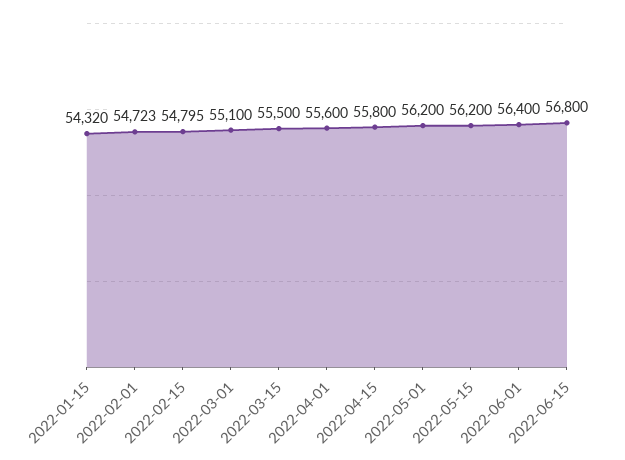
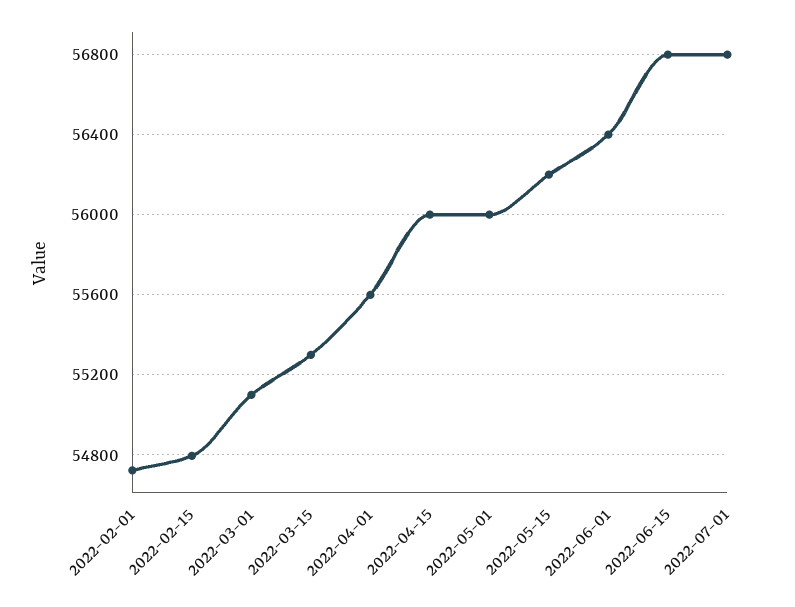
2022-01-15: 54320 -> none
2022-03-15: 55500 -> 55300
2022-04-15: 55800 -> 56000
2022-05-01: 56200 -> 56000
2022-07-01: none -> 56800

